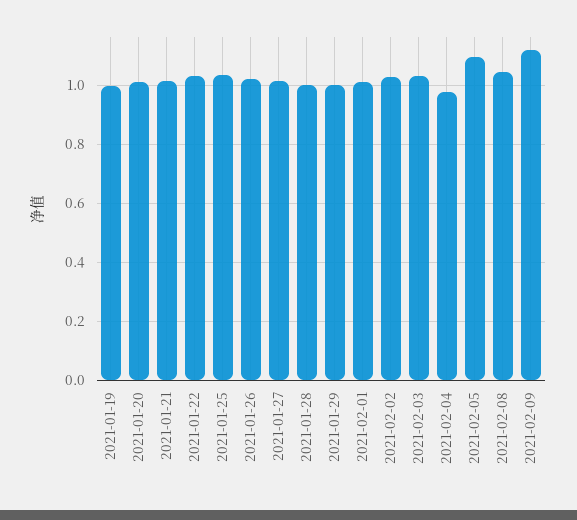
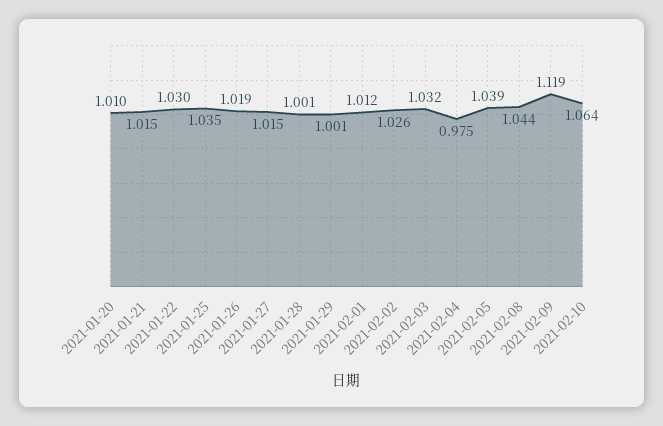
2021-01-19: 1 -> none
2021-02-05: 1.1 -> 1.039
2021-02-10: none -> 1.064

